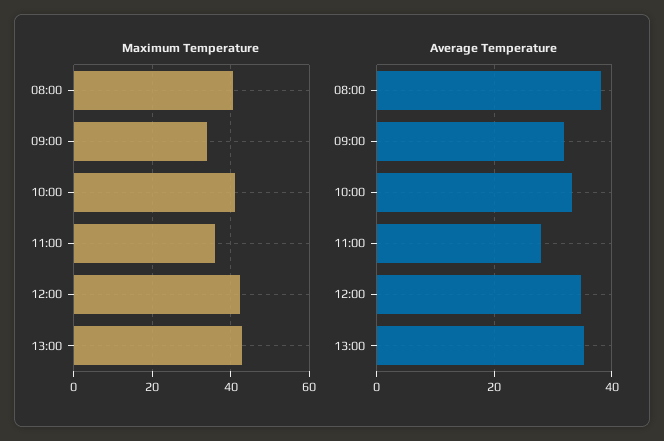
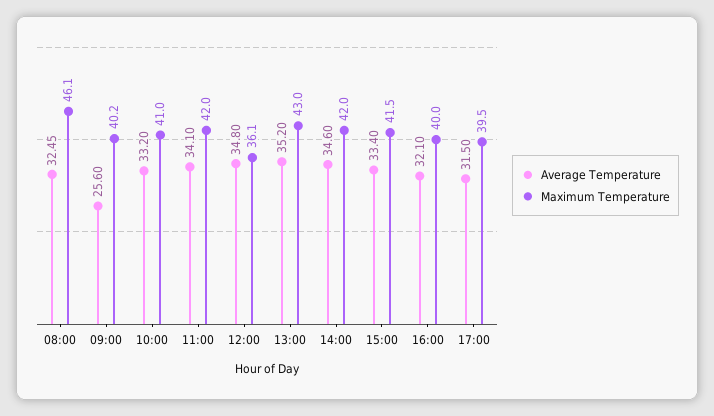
Maximum Temperature, 08:00: 40 -> 46.1
Maximum Temperature, 09:00: 34 -> 40.2
Maximum Temperature, 11:00: 36 -> 42
Maximum Temperature, 12:00: 42 -> 36.1
Average Temperature, 08:00: 38 -> 32.45
Average Temperature, 09:00: 32 -> 25.6
Average Temperature, 11:00: 28 -> 34.1
Average Temperature, 14:00: none -> 34.6
Maximum Temperature, 14:00: none -> 42
Average Temperature, 15:00: none -> 33.4
Maximum Temperature, 15:00: none -> 41.5
Average Temperature, 16:00: none -> 32.1
Maximum Temperature, 16:00: none -> 40
Average Temperature, 17:00: none -> 31.5
Maximum Temperature, 17:00: none -> 39.5

